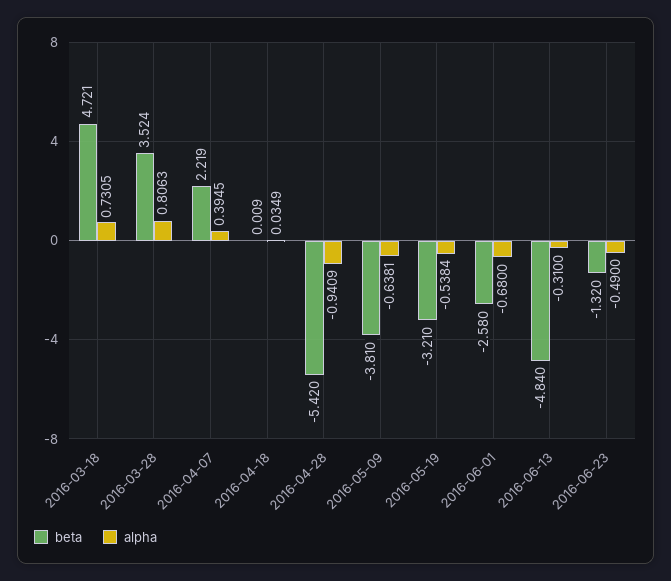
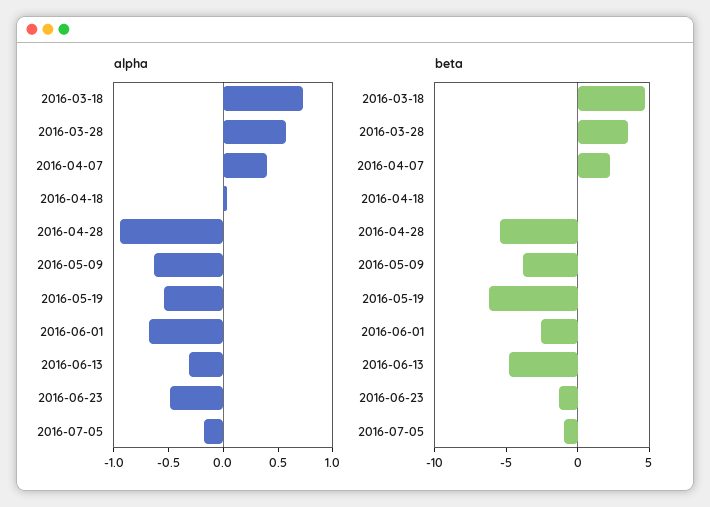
alpha, 2016-03-28: 0.8063 -> 0.6
beta, 2016-05-19: -3.21 -> -6
alpha, 2016-07-05: none -> -0.2
beta, 2016-07-05: none -> -1

